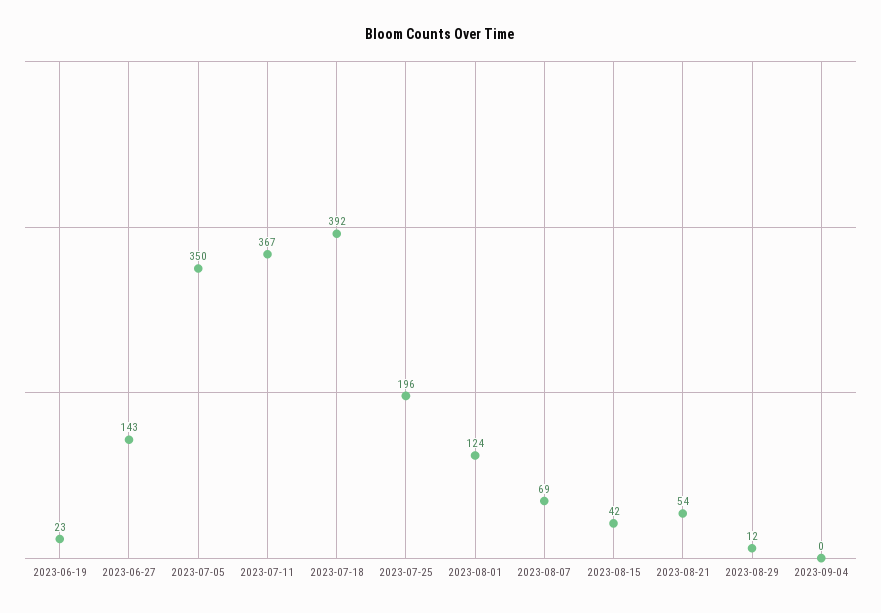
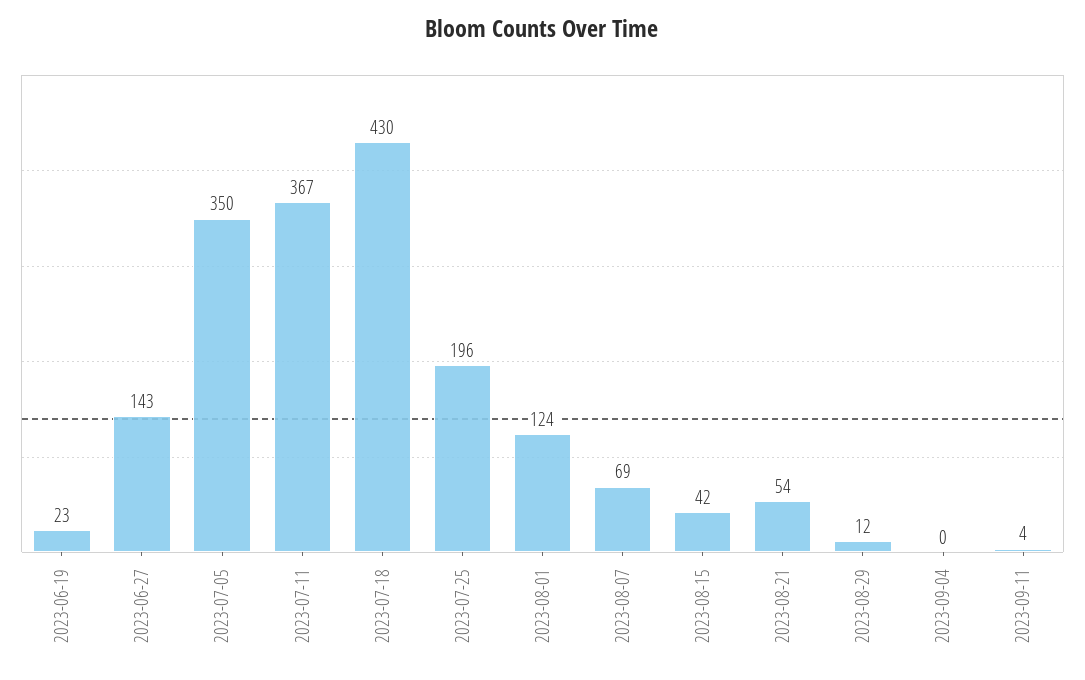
2023-07-18: 392 -> 430
2023-09-11: none -> 4

